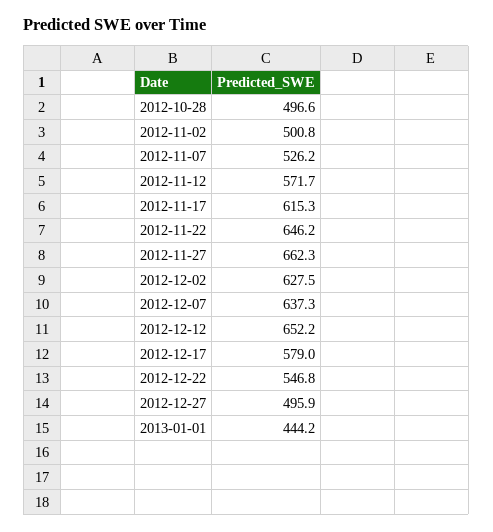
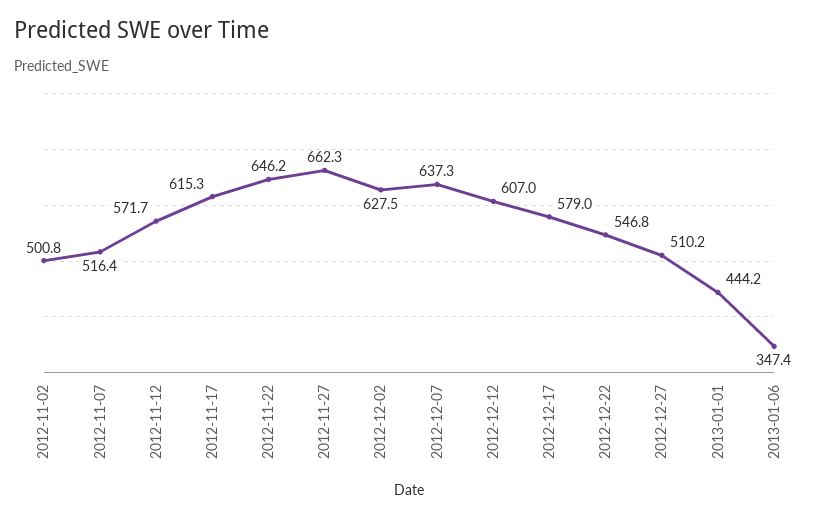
2012-10-28: 496.6 -> none
2012-11-07: 526.2 -> 516.4
2012-12-12: 652.2 -> 607
2012-12-27: 495.9 -> 510.2
2013-01-06: none -> 347.4

